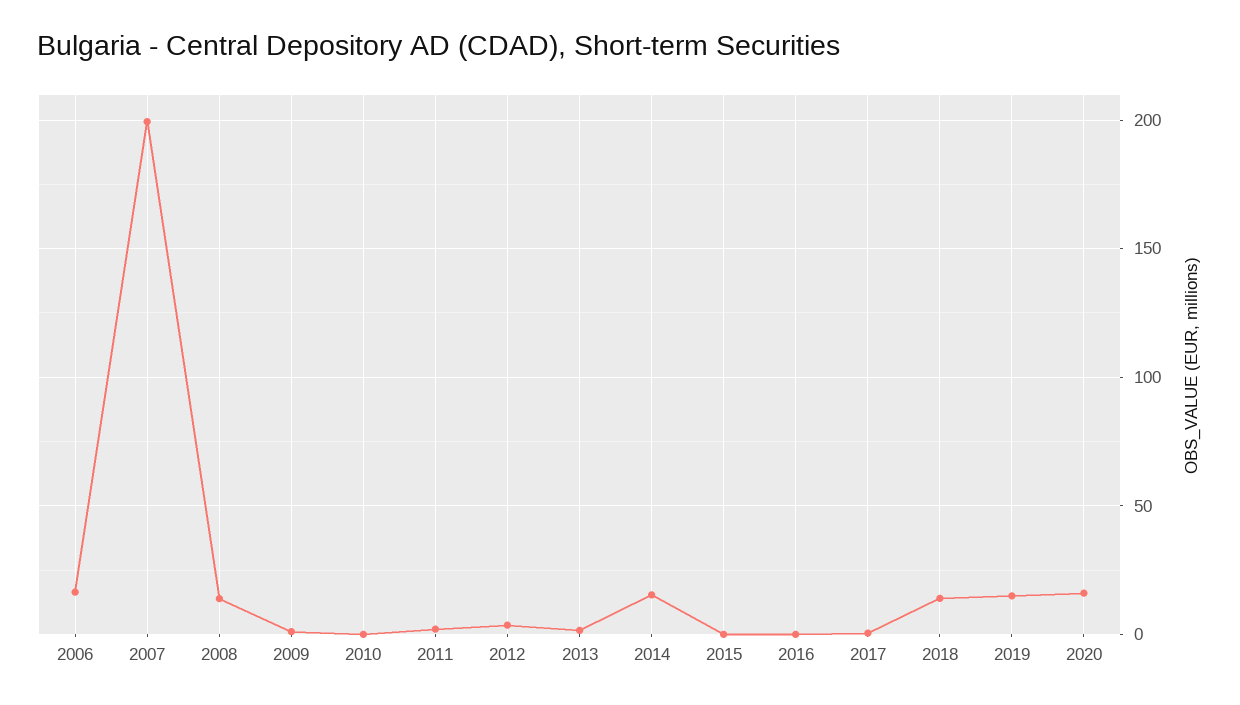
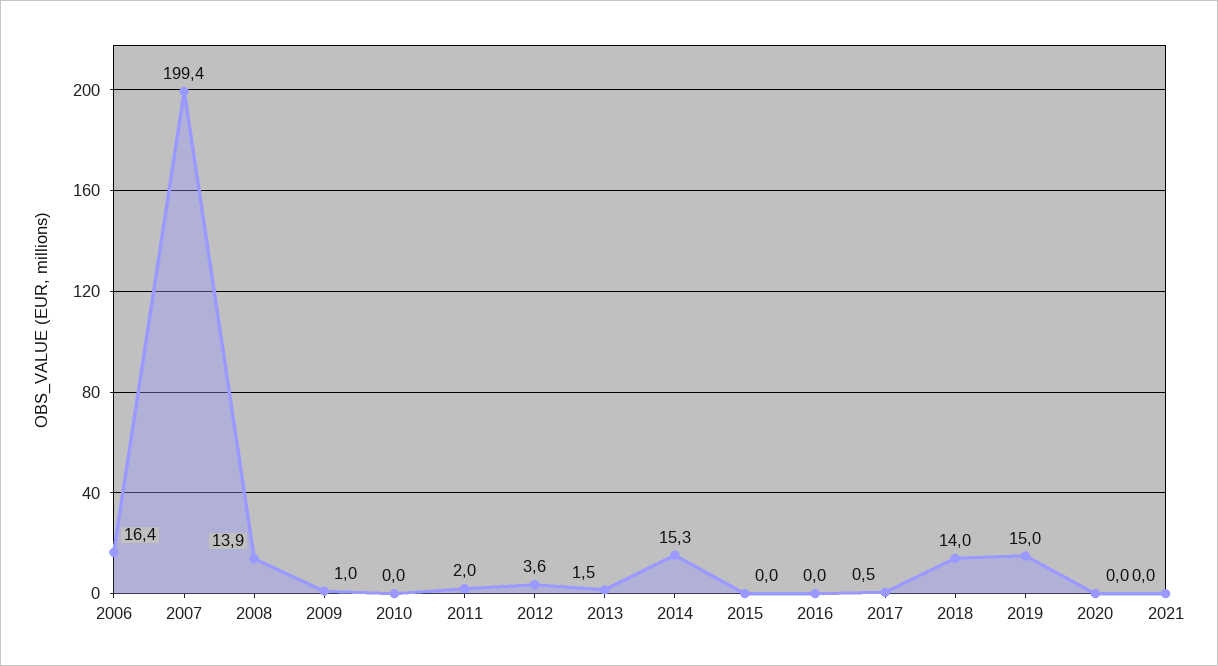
2020: 15 -> 0
2021: none -> 0

